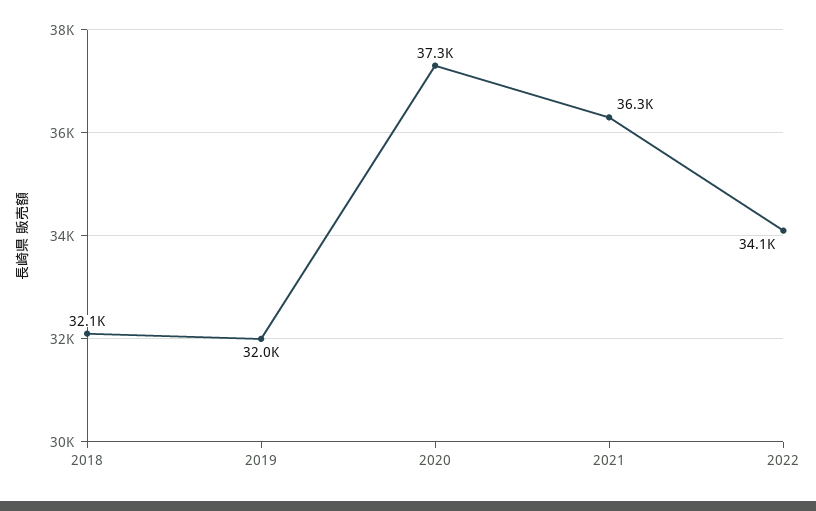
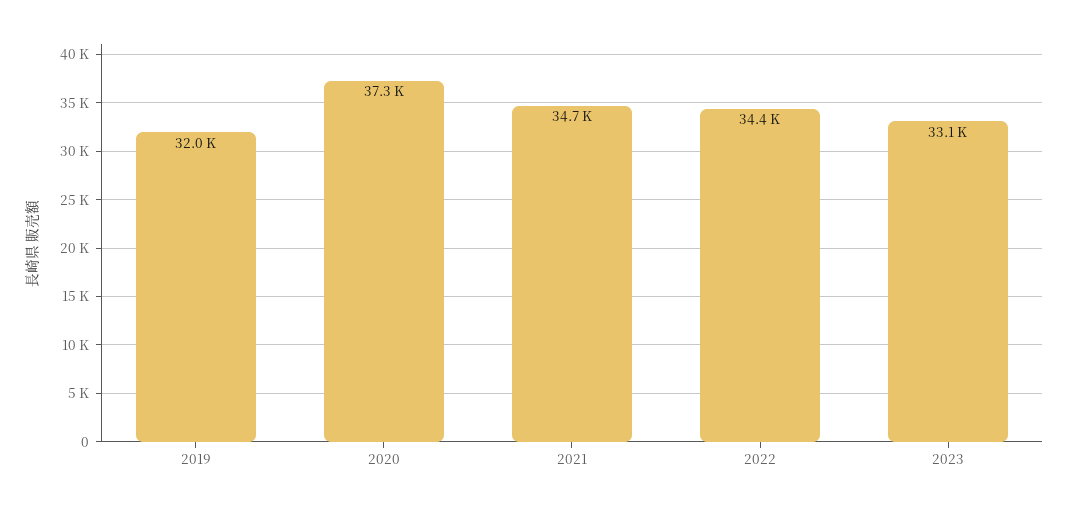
2018: 32100 -> none
2021: 36300 -> 34700
2022: 34100 -> 34400
2023: none -> 33100

